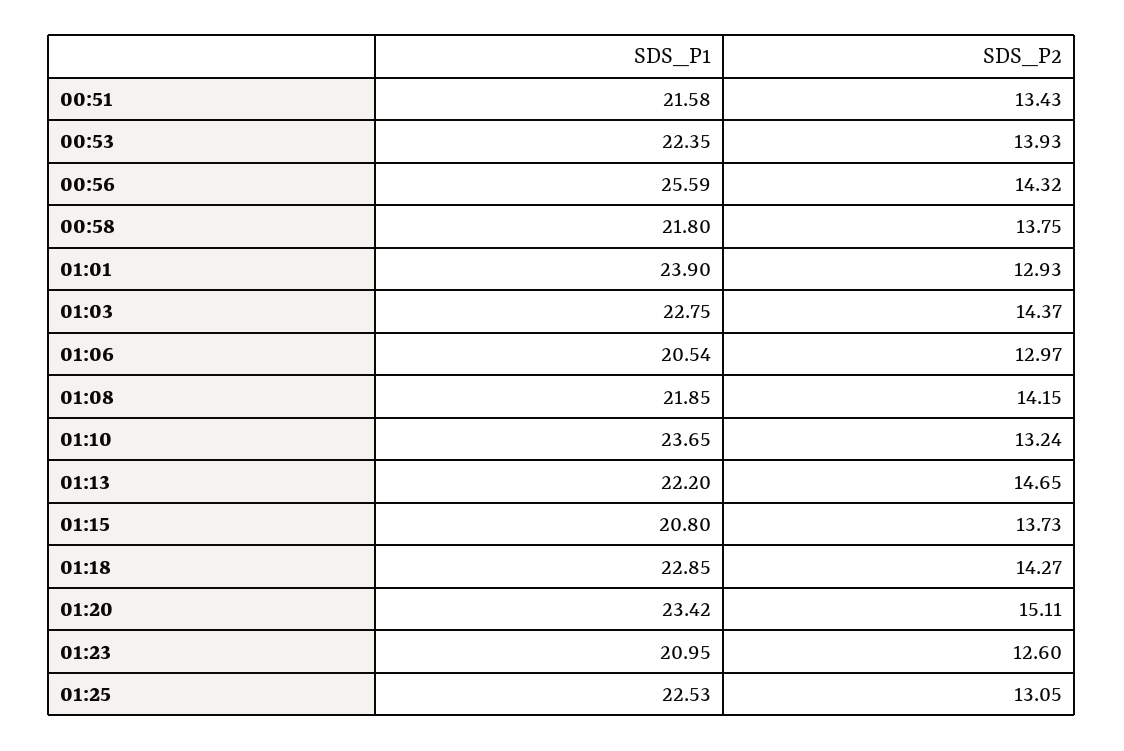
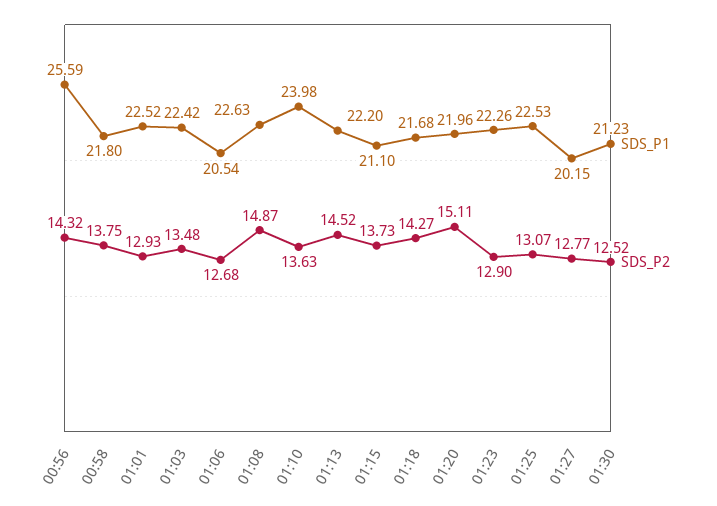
SDS_P1, 00:51: 21.58 -> none
SDS_P2, 00:51: 13.43 -> none
SDS_P1, 00:53: 22.35 -> none
SDS_P2, 00:53: 13.93 -> none
SDS_P1, 01:01: 23.9 -> 22.52
SDS_P1, 01:03: 22.75 -> 22.42
SDS_P2, 01:03: 14.37 -> 13.48
SDS_P2, 01:06: 12.97 -> 12.68
SDS_P1, 01:08: 21.85 -> 22.63
SDS_P2, 01:08: 14.15 -> 14.87
SDS_P1, 01:10: 23.65 -> 23.98
SDS_P2, 01:10: 13.24 -> 13.63
SDS_P2, 01:13: 14.65 -> 14.52
SDS_P1, 01:15: 20.8 -> 21.1
SDS_P1, 01:18: 22.85 -> 21.68
SDS_P1, 01:20: 23.42 -> 21.96
SDS_P1, 01:23: 20.95 -> 22.26
SDS_P2, 01:23: 12.6 -> 12.9
SDS_P2, 01:25: 13.05 -> 13.07
SDS_P1, 01:27: none -> 20.15
SDS_P2, 01:27: none -> 12.77
SDS_P1, 01:30: none -> 21.23
SDS_P2, 01:30: none -> 12.52

